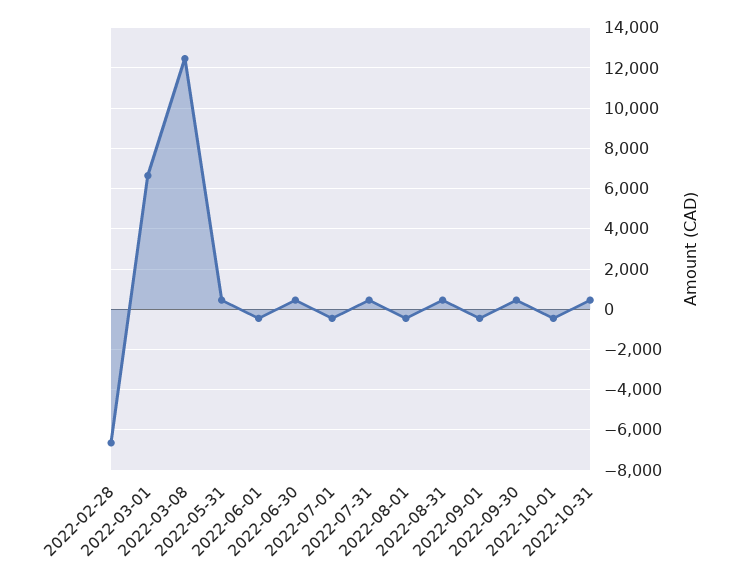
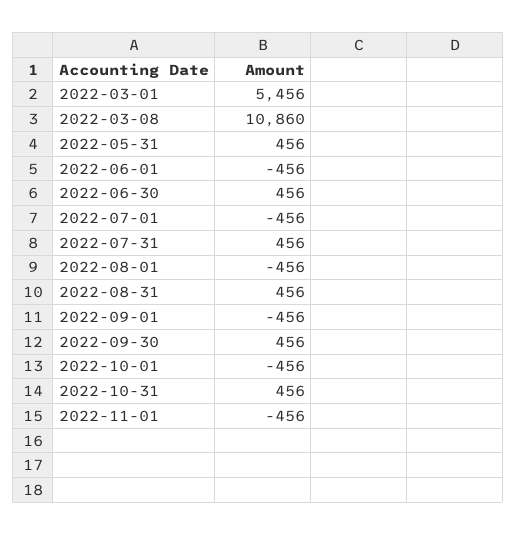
2022-02-28: -6500 -> none
2022-03-01: 6500 -> 5456
2022-03-08: 12500 -> 10860
2022-11-01: none -> -456

